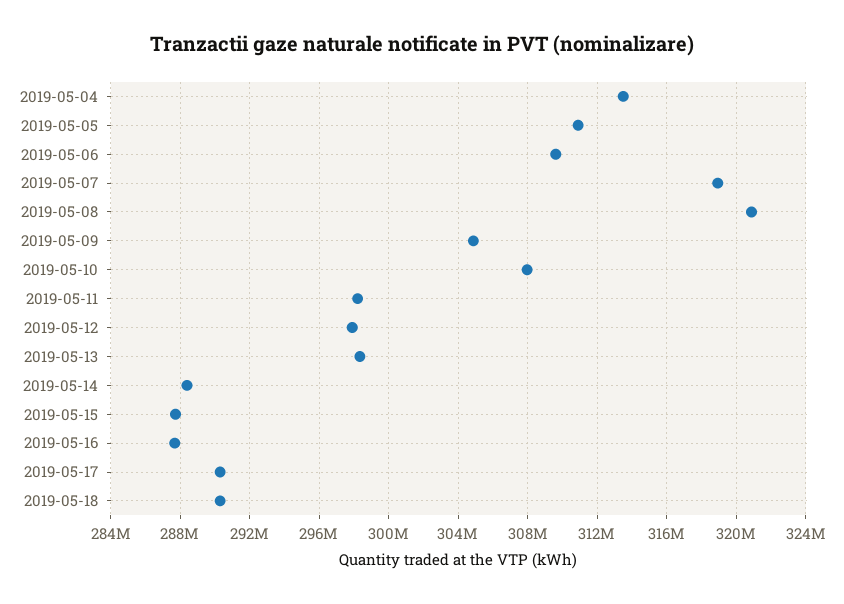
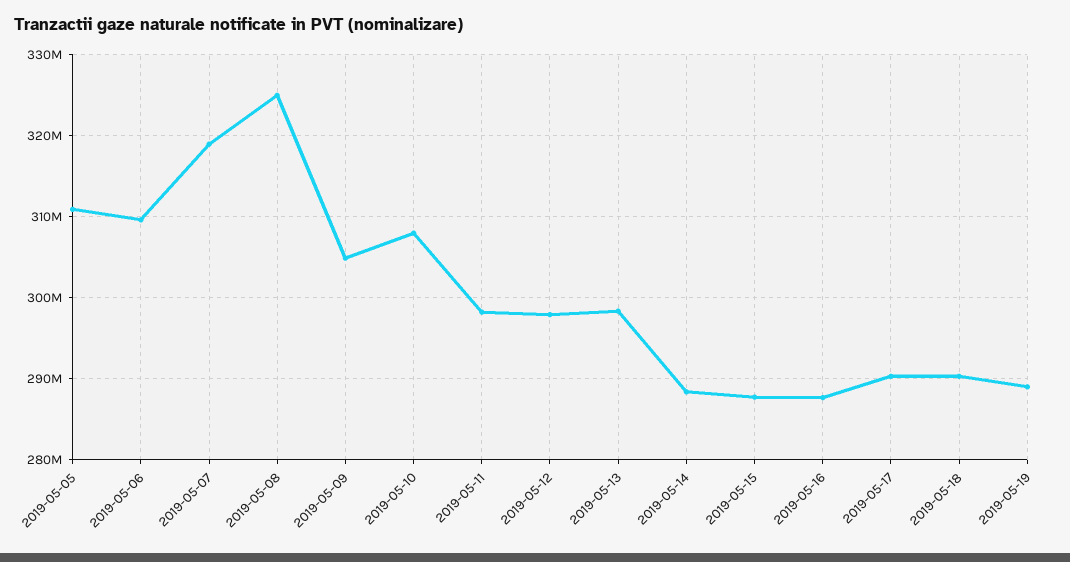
2019-05-04: 313500000 -> none
2019-05-08: 321000000 -> 325000000
2019-05-19: none -> 289000000

